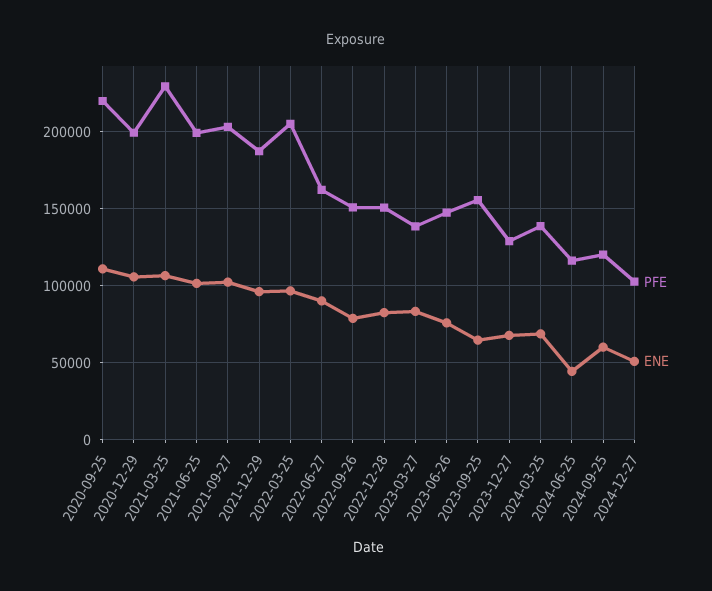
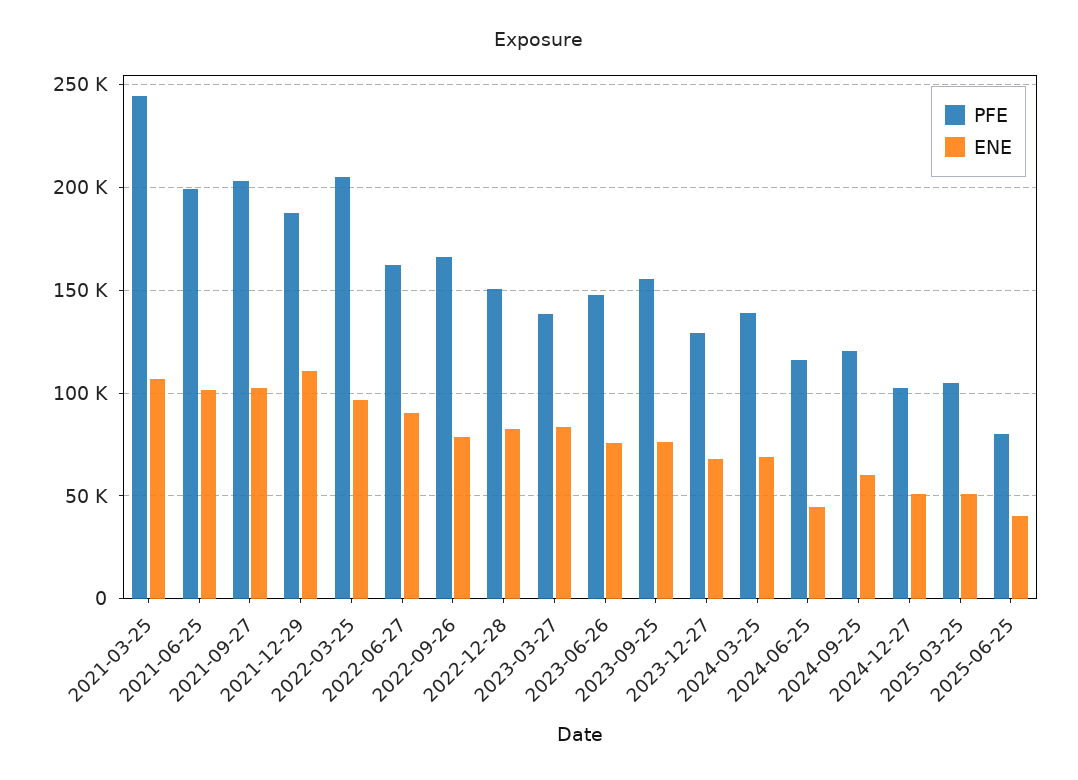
PFE, 2020-09-25: 220000 -> none
ENE, 2020-09-25: 110000 -> none
PFE, 2020-12-29: 200000 -> none
ENE, 2020-12-29: 105000 -> none
PFE, 2021-03-25: 230000 -> 245000
ENE, 2021-12-29: 95000 -> 110000
PFE, 2022-09-26: 150000 -> 165000
ENE, 2023-09-25: 65000 -> 75000
PFE, 2025-03-25: none -> 105000
ENE, 2025-03-25: none -> 50000
PFE, 2025-06-25: none -> 80000
ENE, 2025-06-25: none -> 40000

